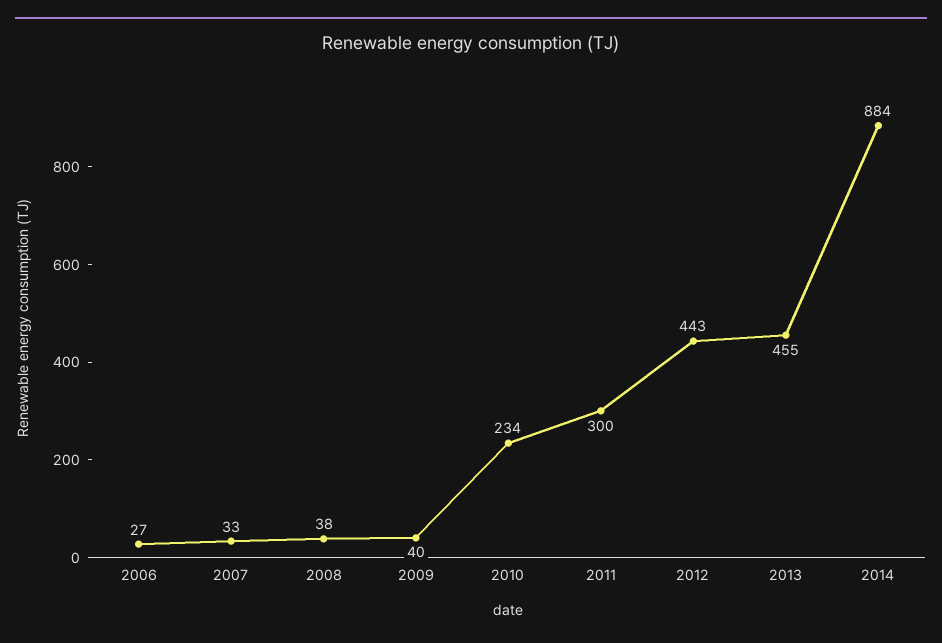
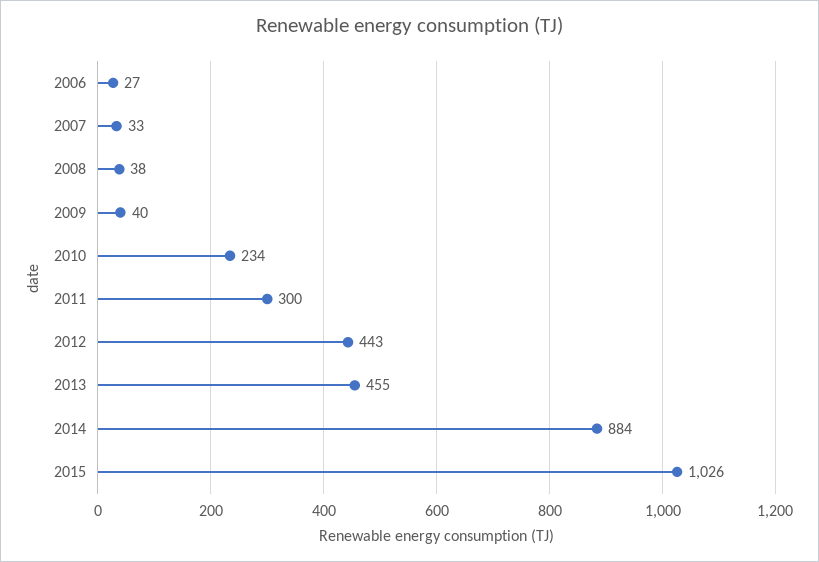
2015: none -> 1026

